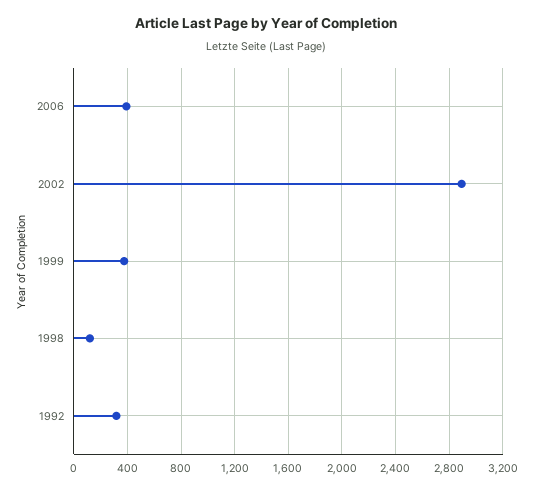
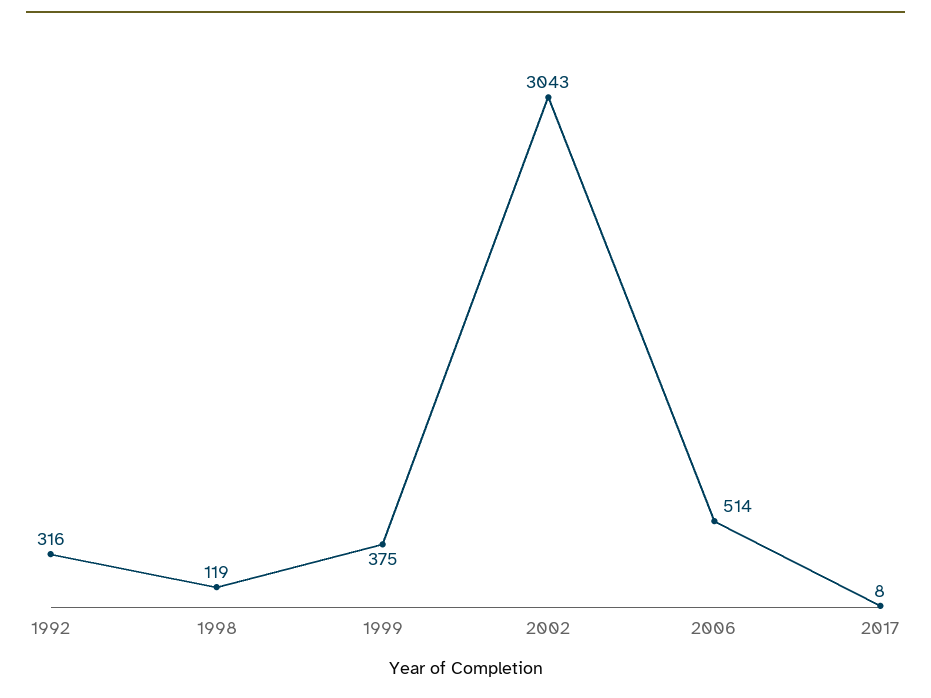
2006: 400 -> 514
2002: 2900 -> 3043
2017: none -> 8

